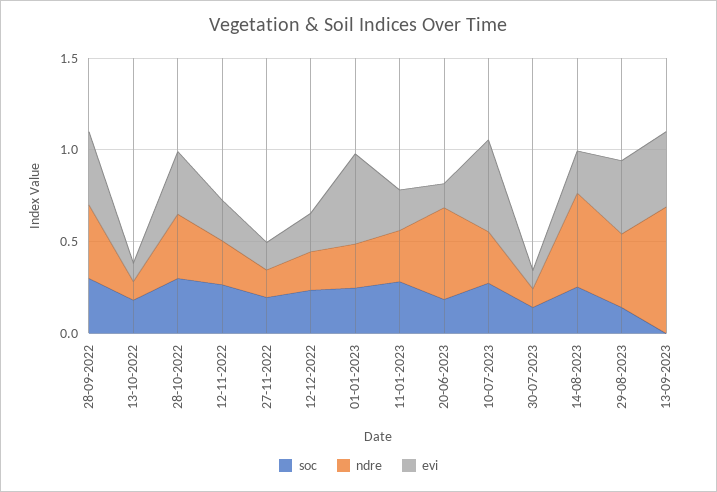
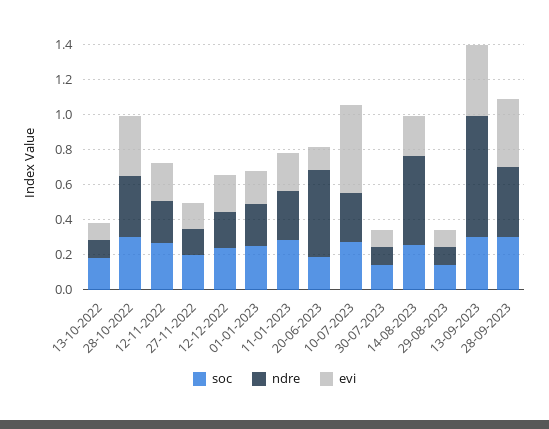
soc, 28-09-2022: 0.3 -> none
ndre, 28-09-2022: 0.4 -> none
evi, 28-09-2022: 0.4 -> none
evi, 01-01-2023: 0.5 -> 0.2
ndre, 29-08-2023: 0.4 -> 0.1
evi, 29-08-2023: 0.4 -> 0.1
soc, 13-09-2023: 0 -> 0.3
soc, 28-09-2023: none -> 0.3
ndre, 28-09-2023: none -> 0.4
evi, 28-09-2023: none -> 0.4

